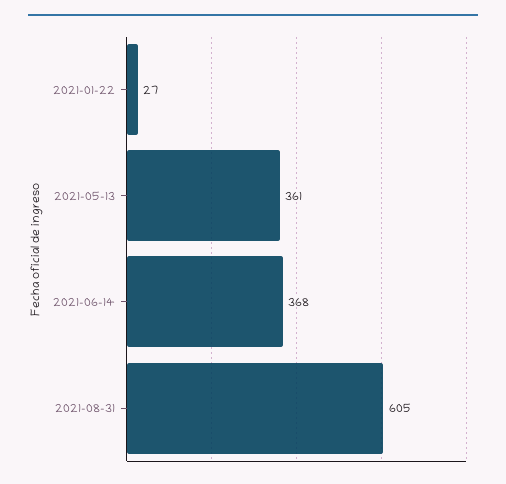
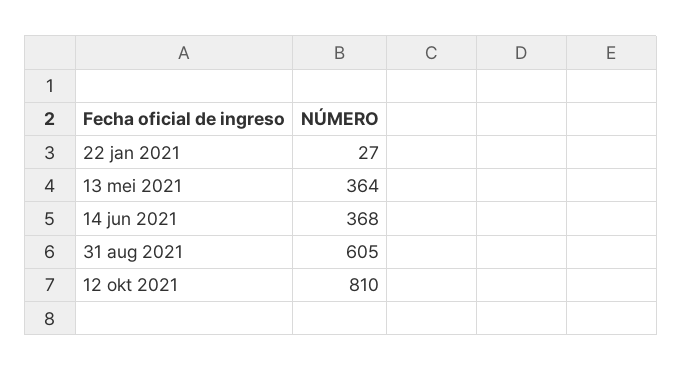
2021-05-13: 361 -> 364
12 okt 2021: none -> 810

